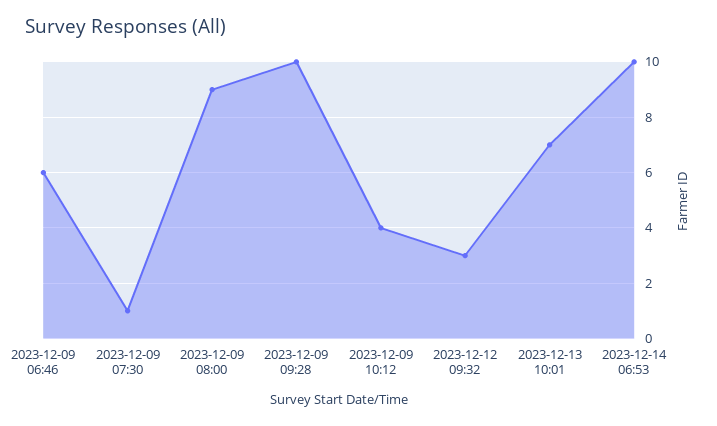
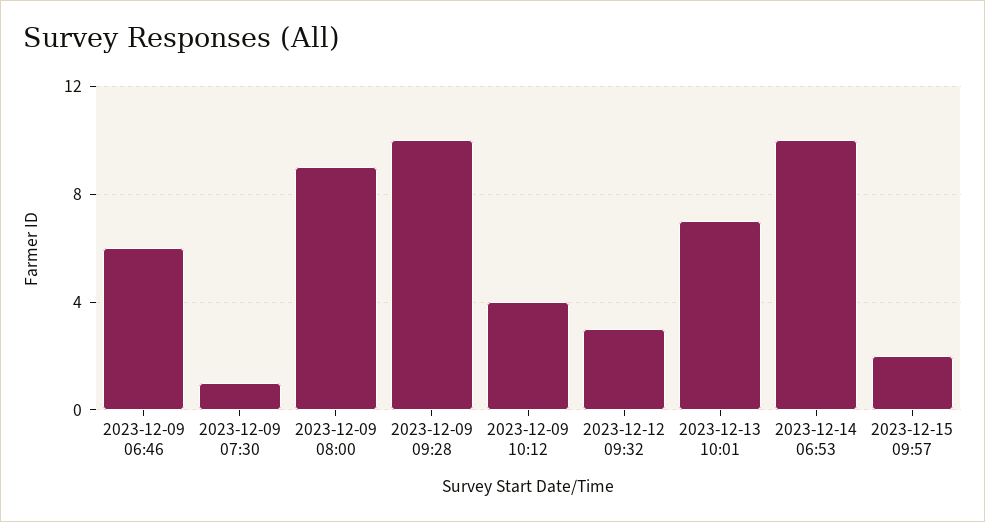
2023-12-15 09:57: none -> 2

